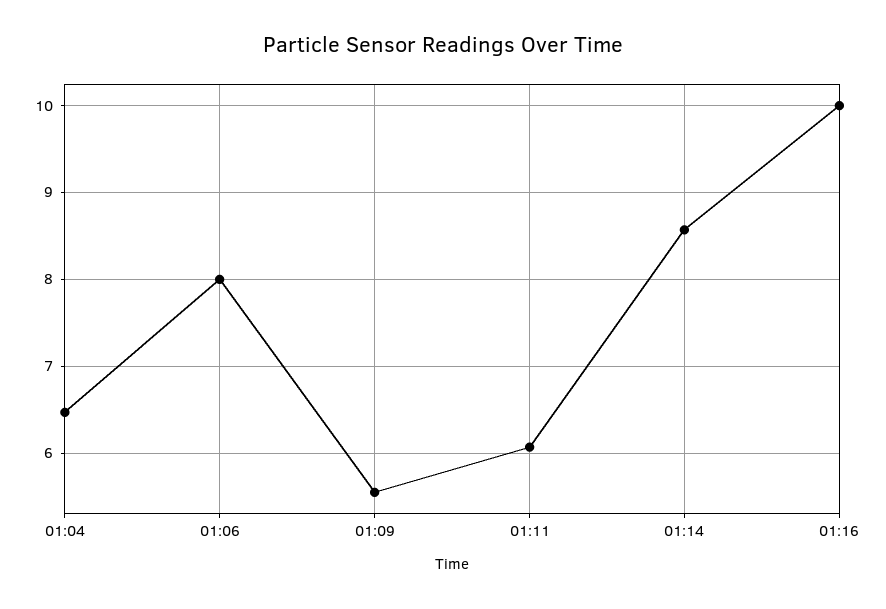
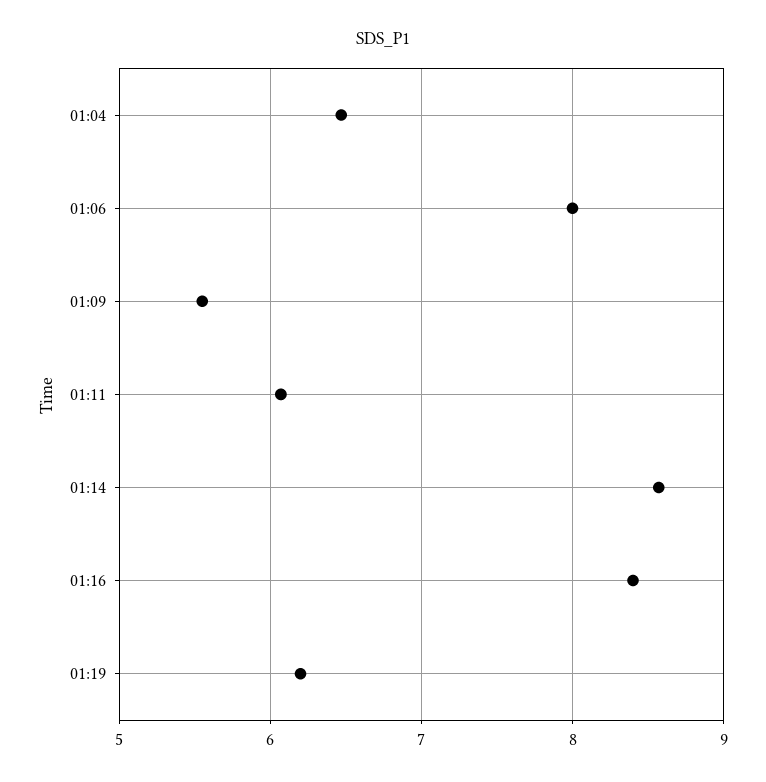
01:16: 10 -> 8.4
01:19: none -> 6.2

